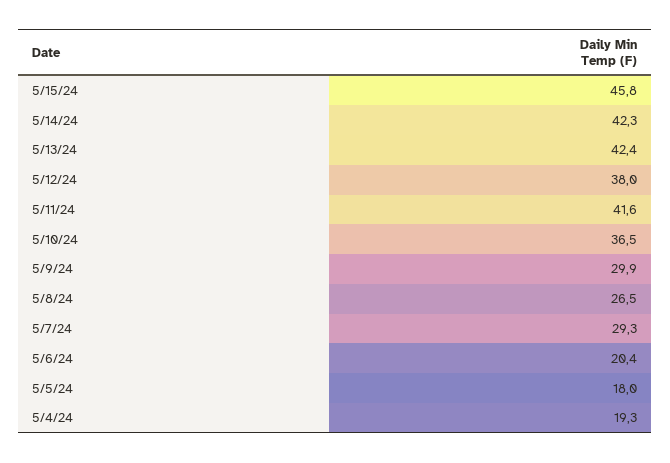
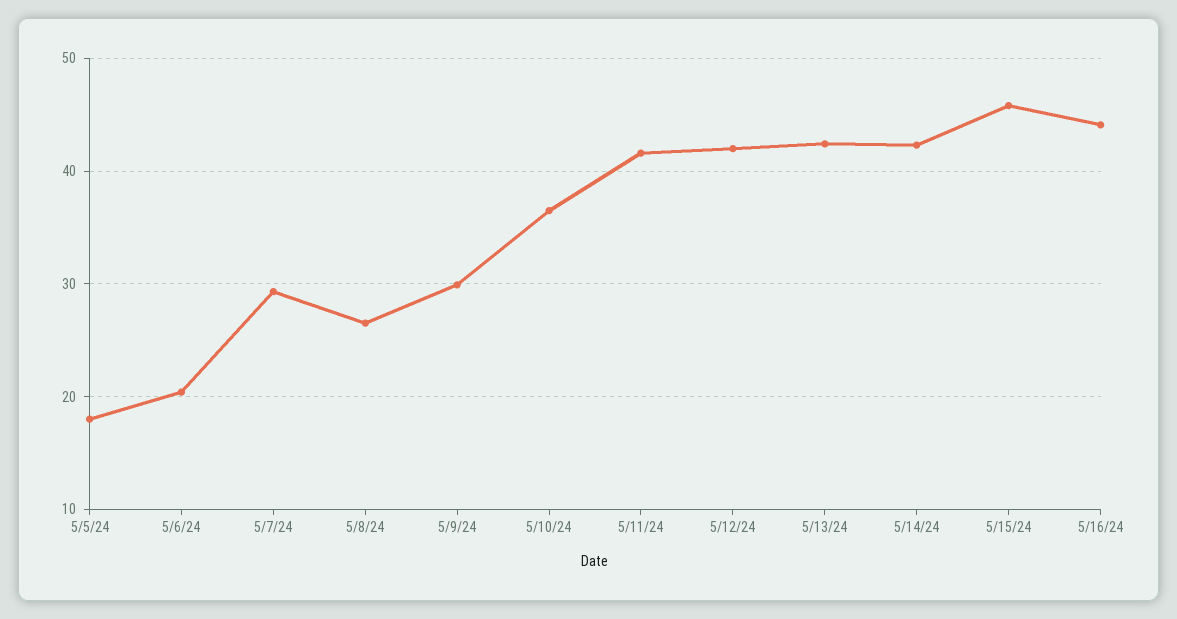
5/12/24: 38 -> 42
5/4/24: 19.3 -> none
5/16/24: none -> 44

